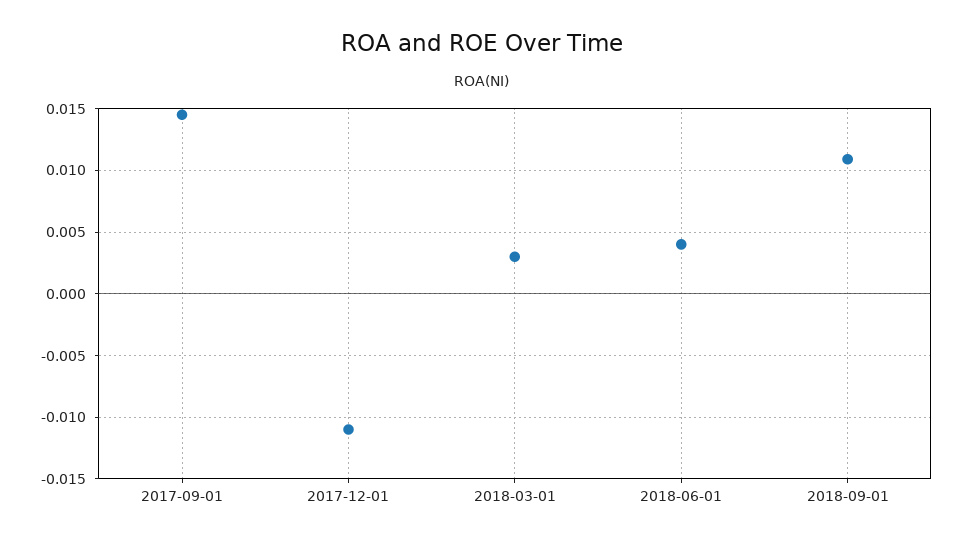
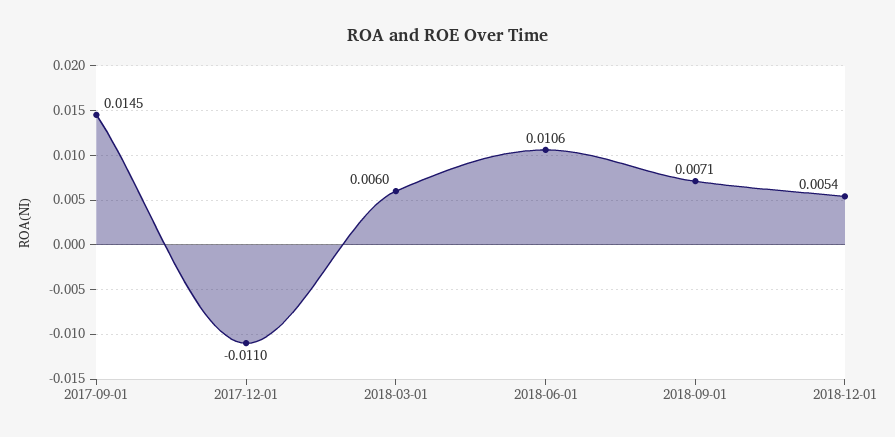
2018-03-01: 0.003 -> 0.006
2018-06-01: 0.004 -> 0.0106
2018-09-01: 0.011 -> 0.0071
2018-12-01: none -> 0.0054

